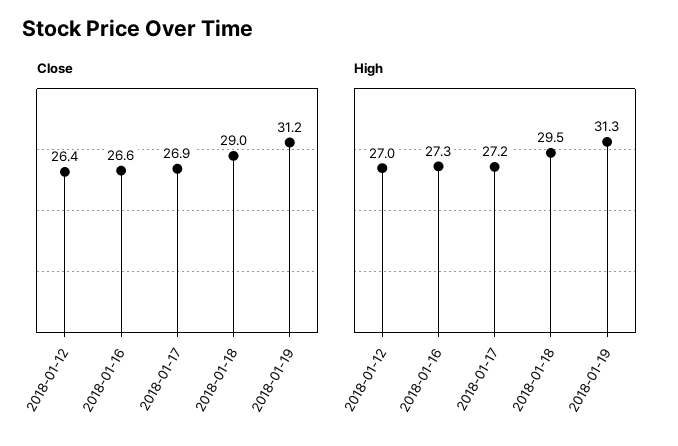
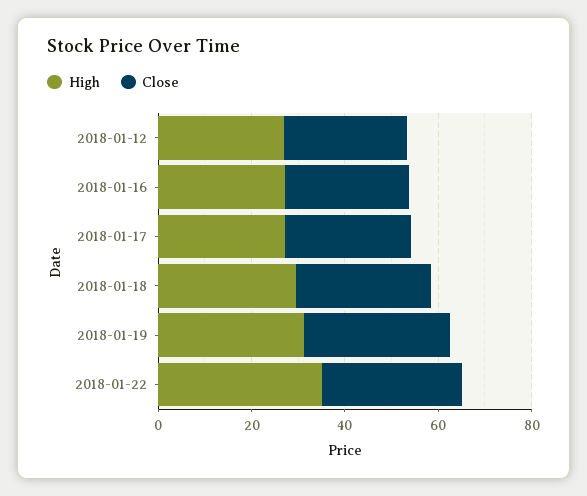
High, 2018-01-22: none -> 35
Close, 2018-01-22: none -> 30

